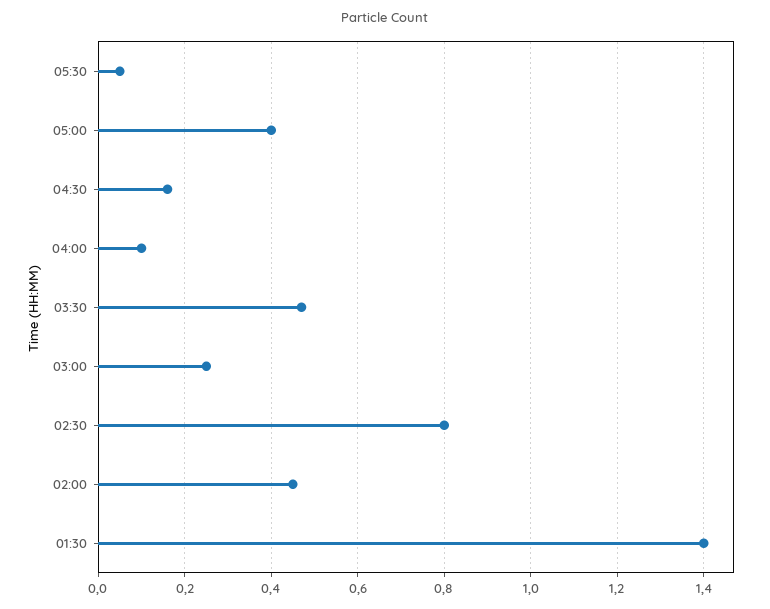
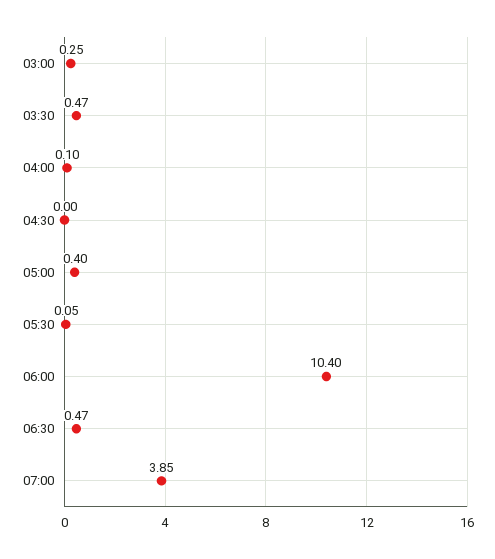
04:30: 0.15 -> 0
02:30: 0.8 -> none
02:00: 0.45 -> none
01:30: 1.4 -> none
06:00: none -> 10.4
06:30: none -> 0.47
07:00: none -> 3.85

